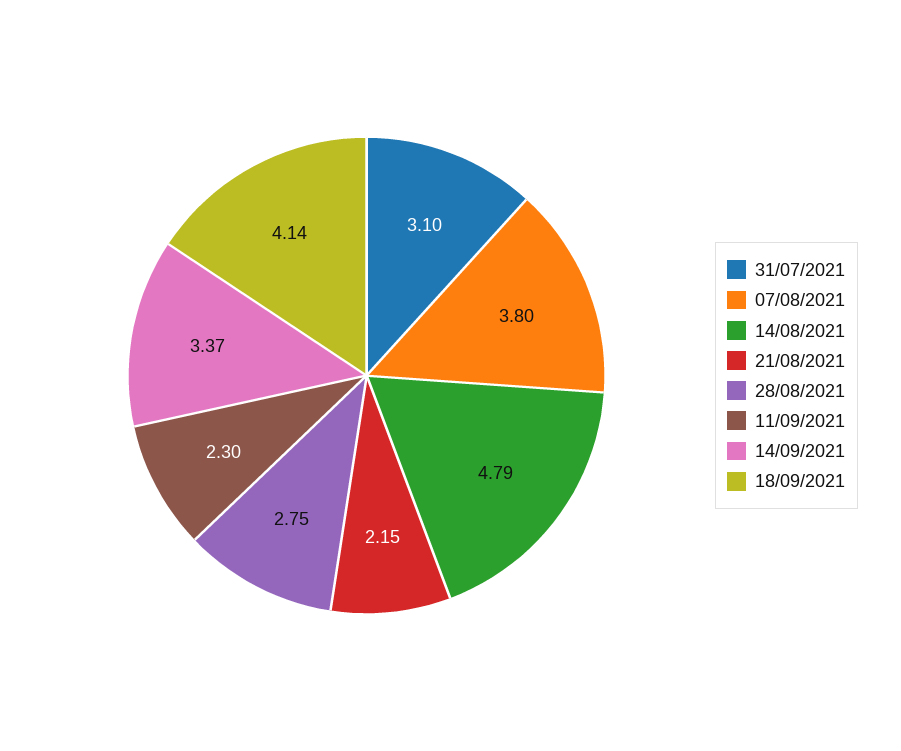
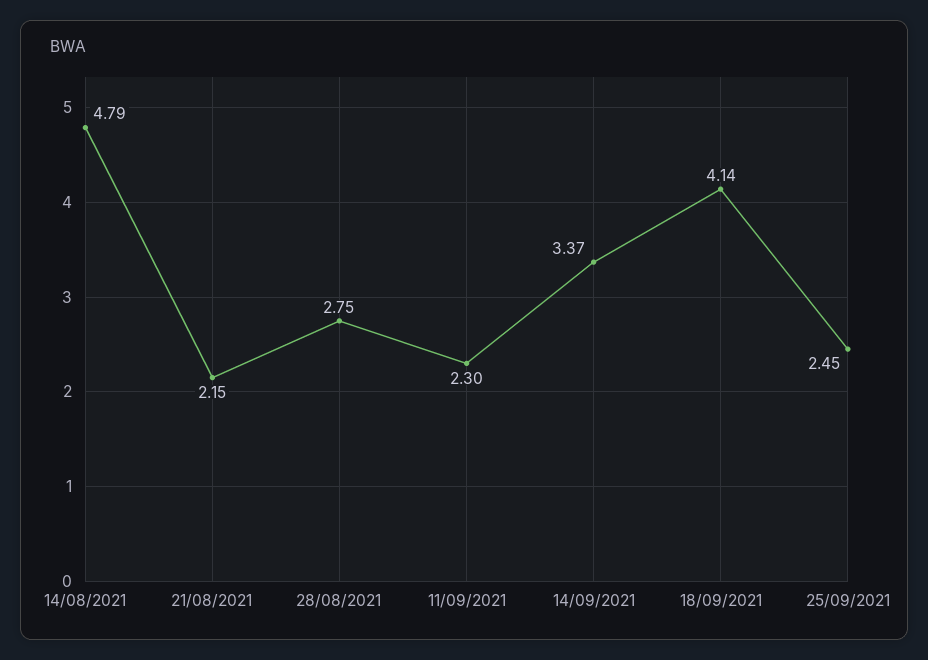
31/07/2021: 3.1 -> none
07/08/2021: 3.8 -> none
25/09/2021: none -> 2.45

